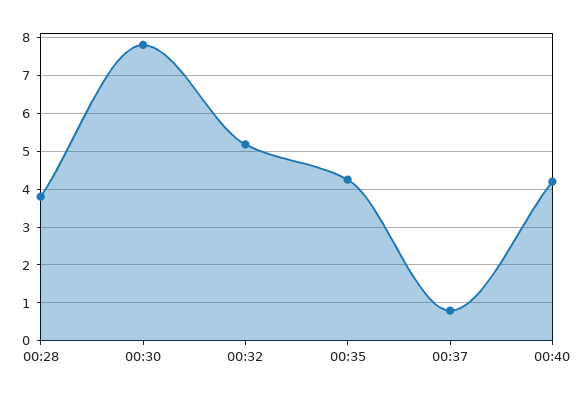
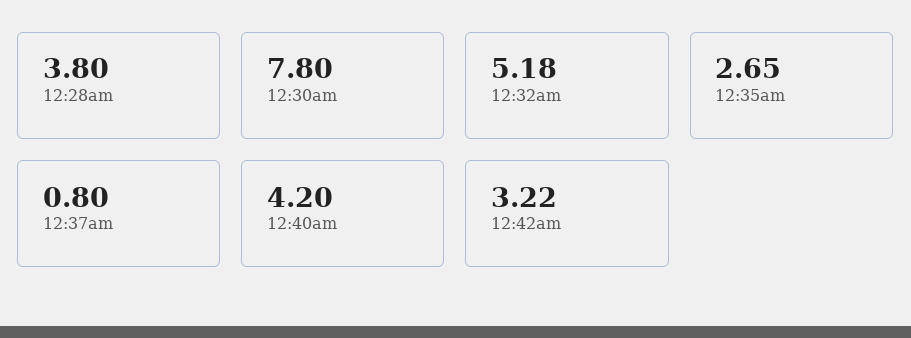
00:35: 4.2 -> 2.65
12:42am: none -> 3.22

